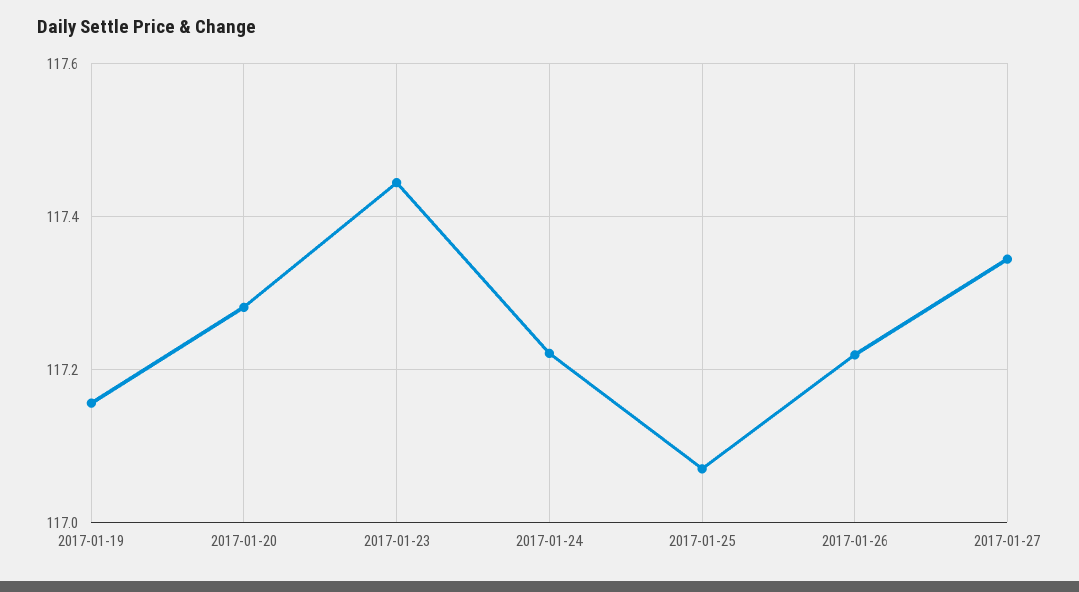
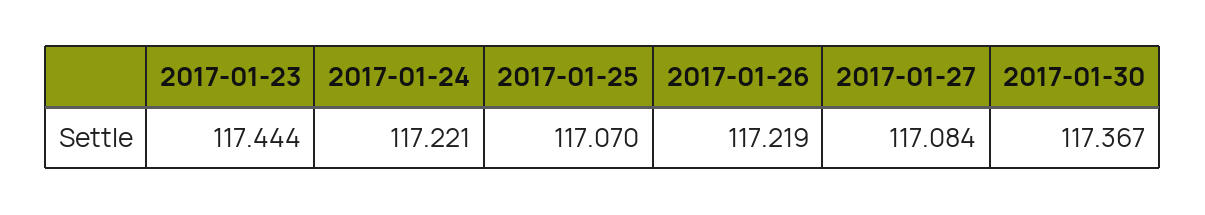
2017-01-19: 117.16 -> none
2017-01-20: 117.28 -> none
2017-01-27: 117.34 -> 117.084
2017-01-30: none -> 117.367

